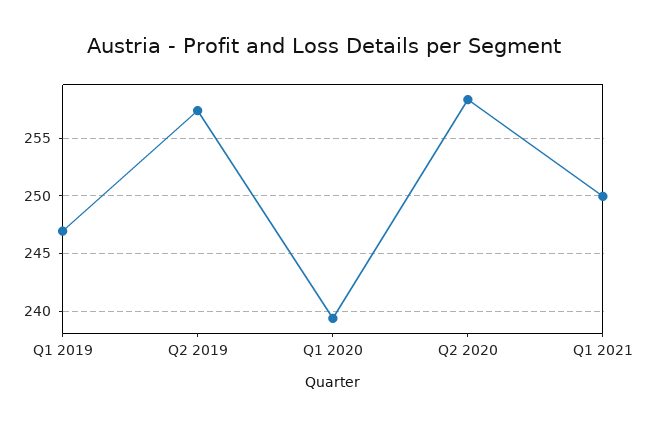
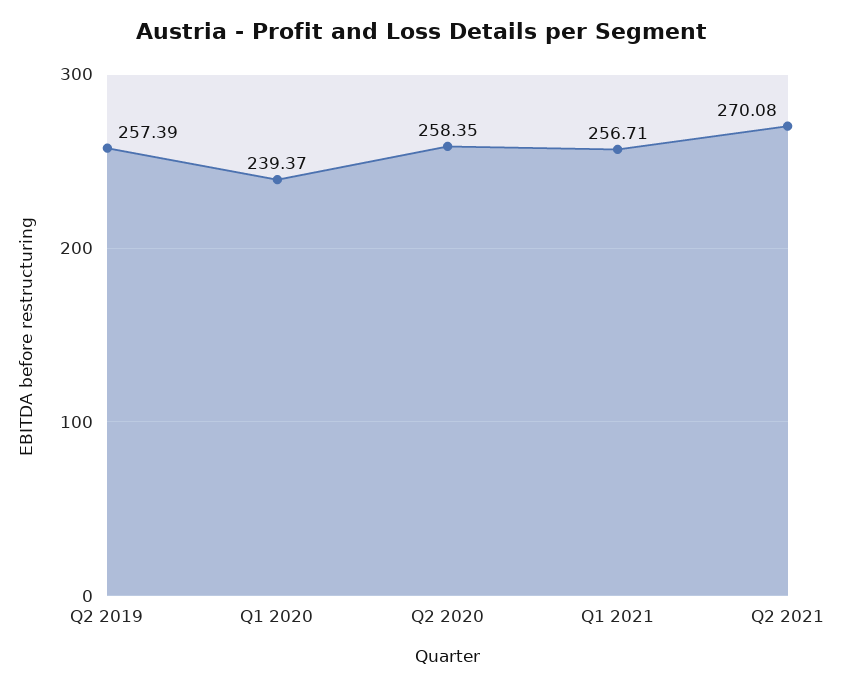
Q1 2019: 247 -> none
Q1 2021: 250 -> 256.71
Q2 2021: none -> 270.08

